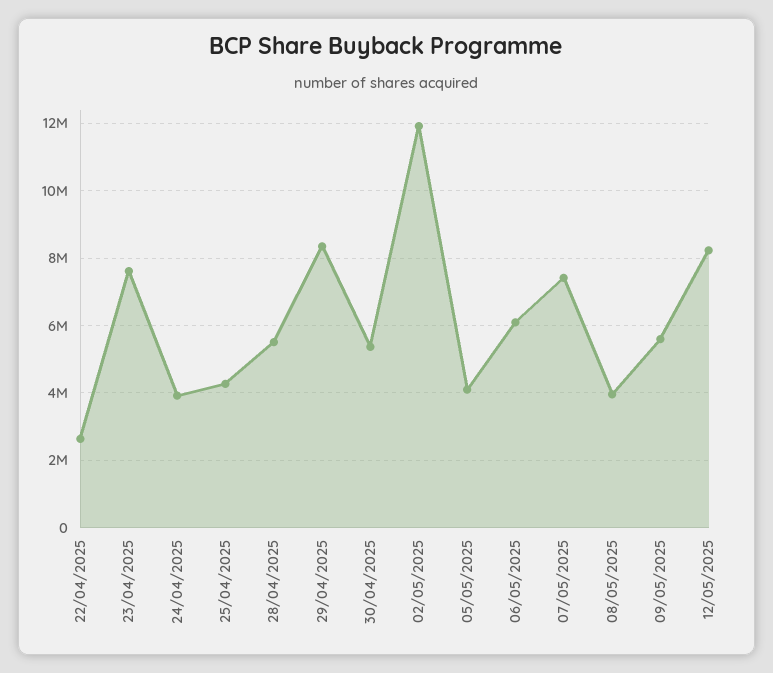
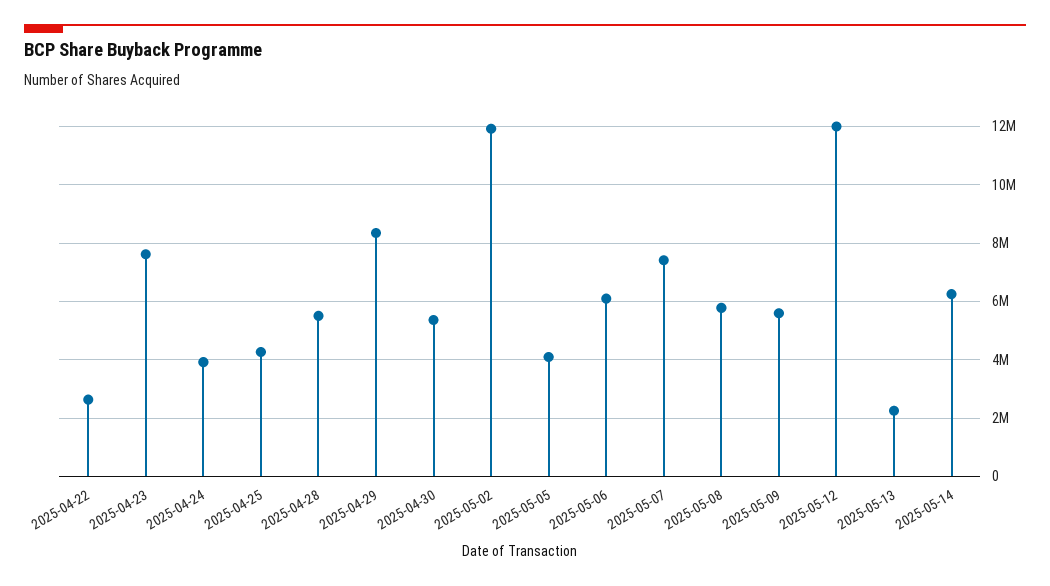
08/05/2025: 4000000 -> 5750000
12/05/2025: 8200000 -> 12000000
2025-05-13: none -> 2250000
2025-05-14: none -> 6250000

